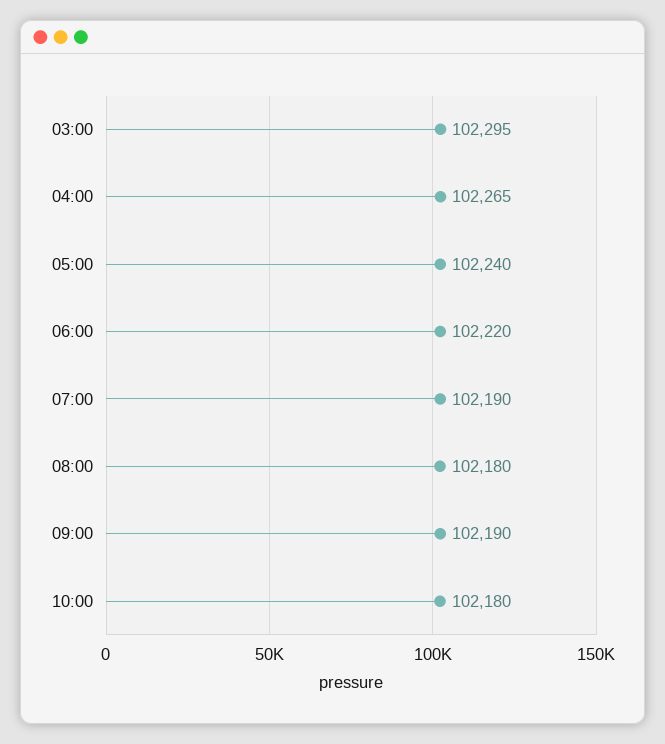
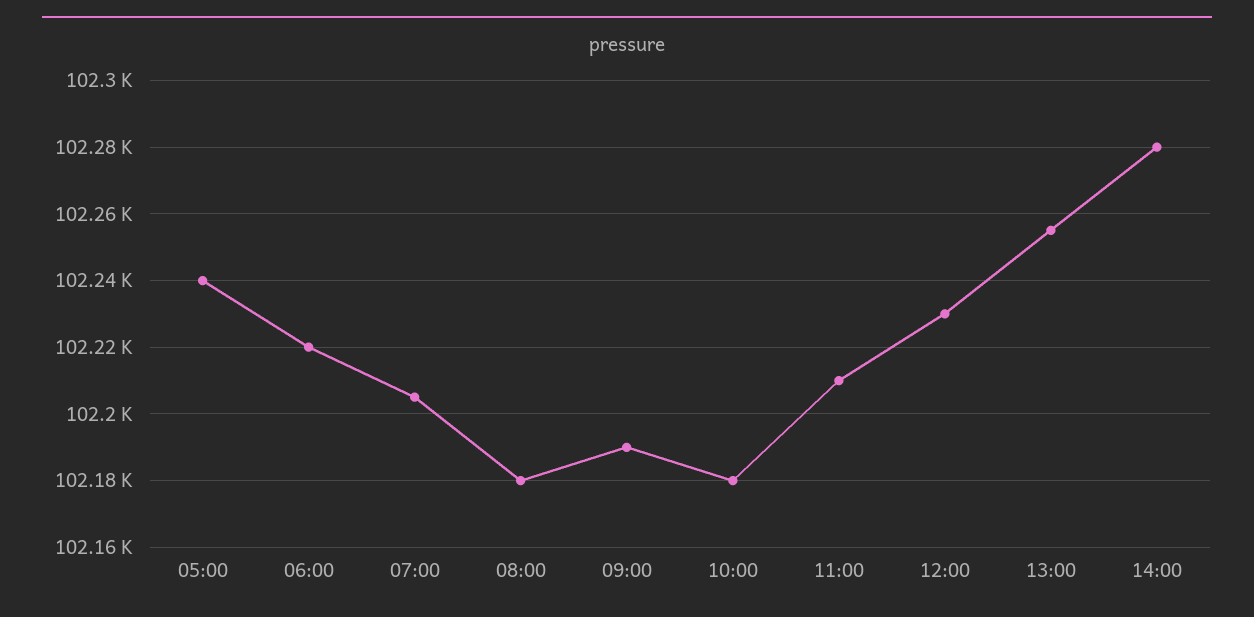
03:00: 102295 -> none
04:00: 102265 -> none
07:00: 102190 -> 102205
11:00: none -> 102210
12:00: none -> 102230
13:00: none -> 102255
14:00: none -> 102280

